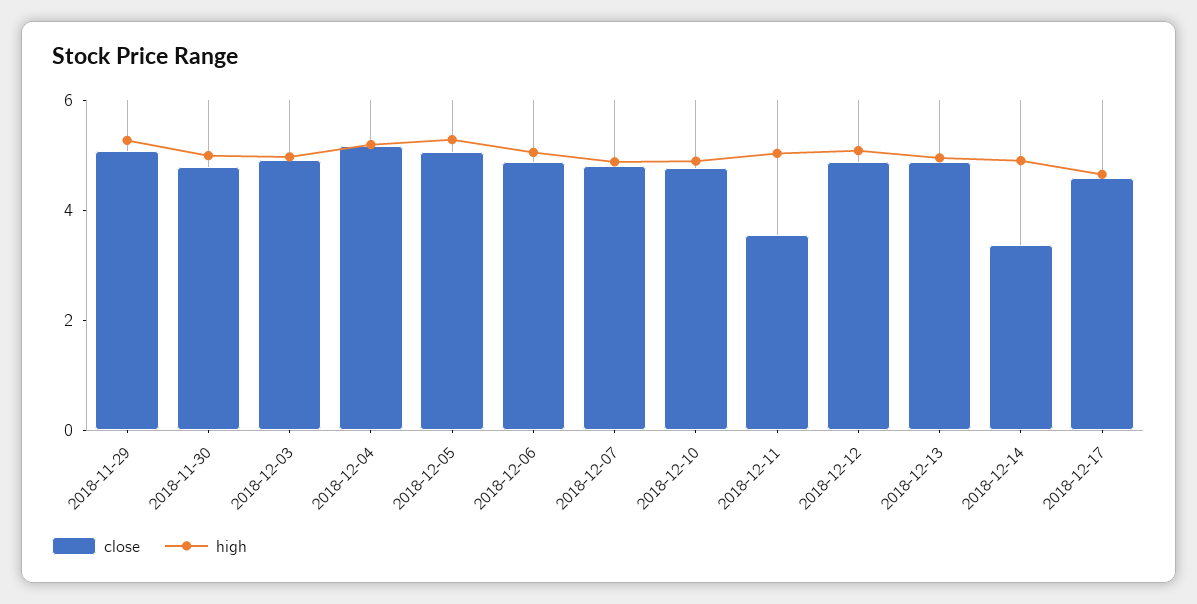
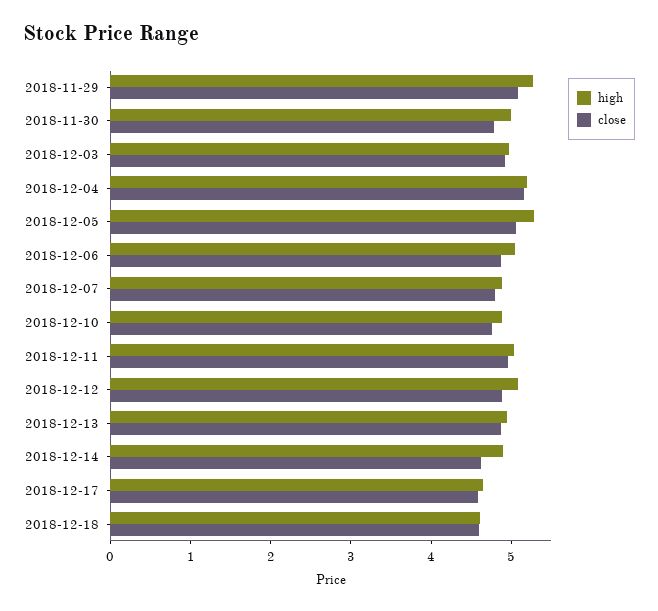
close, 2018-12-11: 3.5 -> 5
close, 2018-12-14: 3.5 -> 4.6
high, 2018-12-18: none -> 4.6
close, 2018-12-18: none -> 4.6

